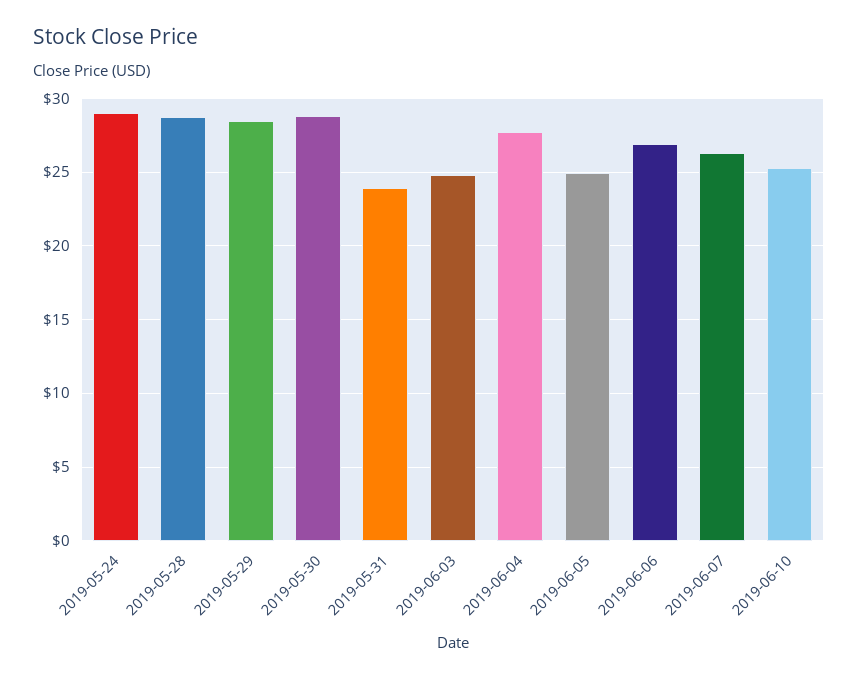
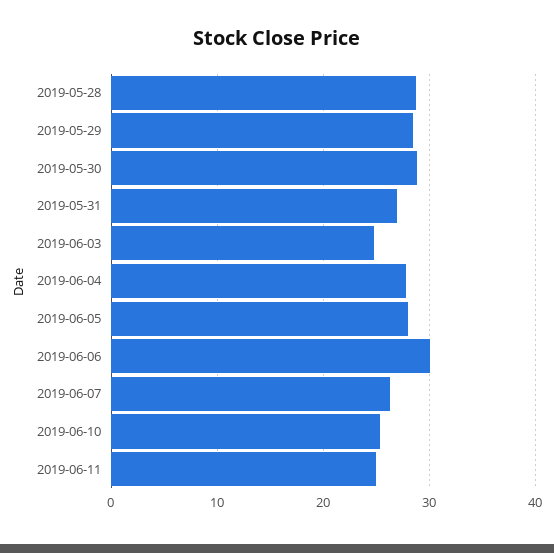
2019-05-24: 29 -> none
2019-05-31: 24 -> 27
2019-06-05: 25 -> 28
2019-06-06: 27 -> 30
2019-06-11: none -> 25

